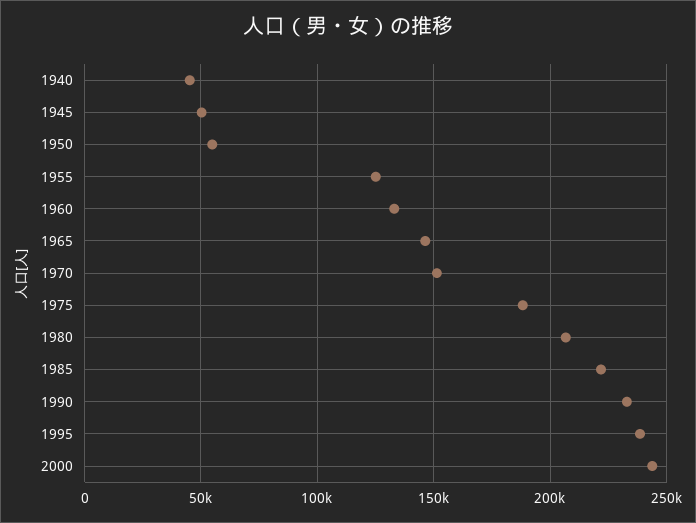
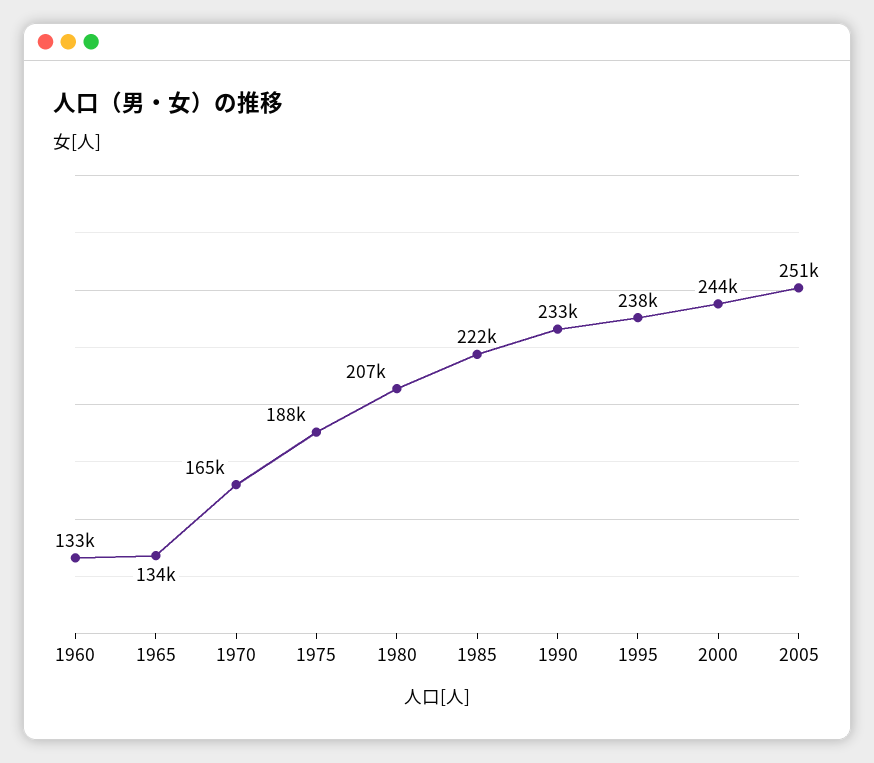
1940: 45000 -> none
1945: 50000 -> none
1950: 55000 -> none
1955: 125000 -> none
1965: 145000 -> 134000
1970: 150000 -> 165000
2005: none -> 251000

